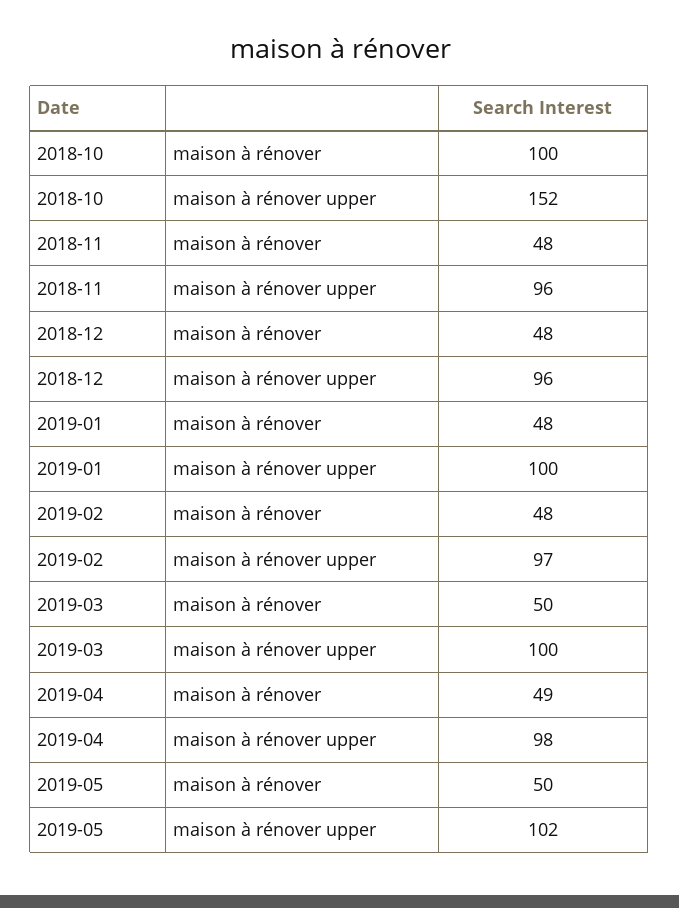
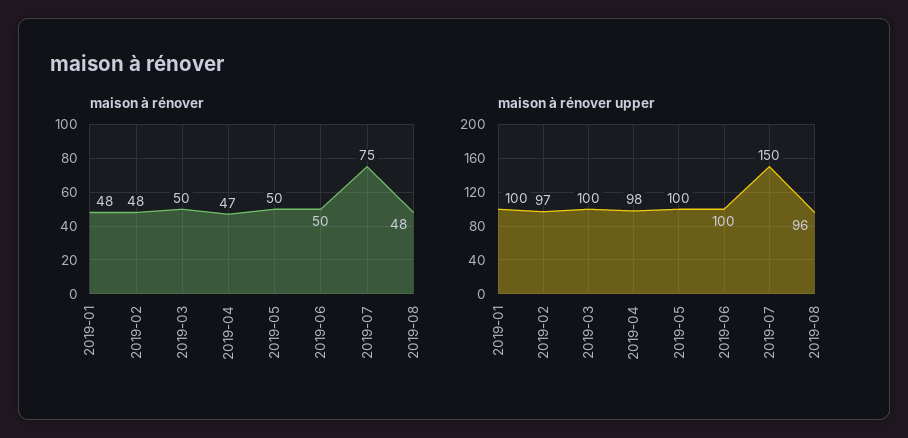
maison à rénover, 2018-10: 100 -> none
maison à rénover upper, 2018-10: 152 -> none
maison à rénover, 2018-11: 48 -> none
maison à rénover upper, 2018-11: 96 -> none
maison à rénover, 2018-12: 48 -> none
maison à rénover upper, 2018-12: 96 -> none
maison à rénover, 2019-04: 49 -> 47
maison à rénover upper, 2019-05: 102 -> 100
maison à rénover, 2019-06: none -> 50
maison à rénover, 2019-07: none -> 75
maison à rénover, 2019-08: none -> 48
maison à rénover upper, 2019-06: none -> 100
maison à rénover upper, 2019-07: none -> 150
maison à rénover upper, 2019-08: none -> 96

